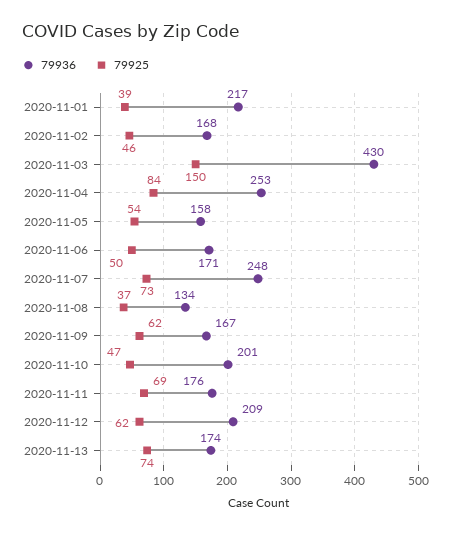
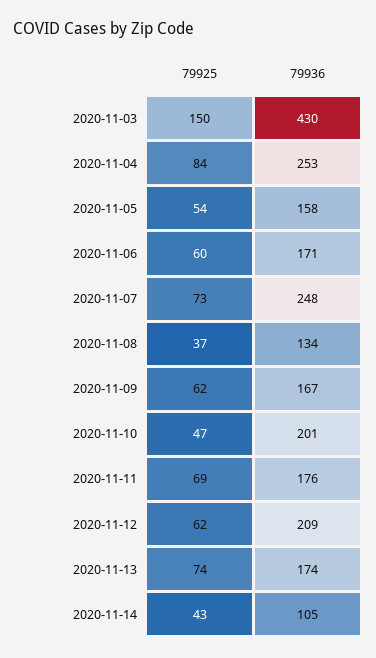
79936, 2020-11-01: 217 -> none
79925, 2020-11-01: 39 -> none
79936, 2020-11-02: 168 -> none
79925, 2020-11-02: 46 -> none
79925, 2020-11-06: 50 -> 60
79925, 2020-11-14: none -> 43
79936, 2020-11-14: none -> 105

